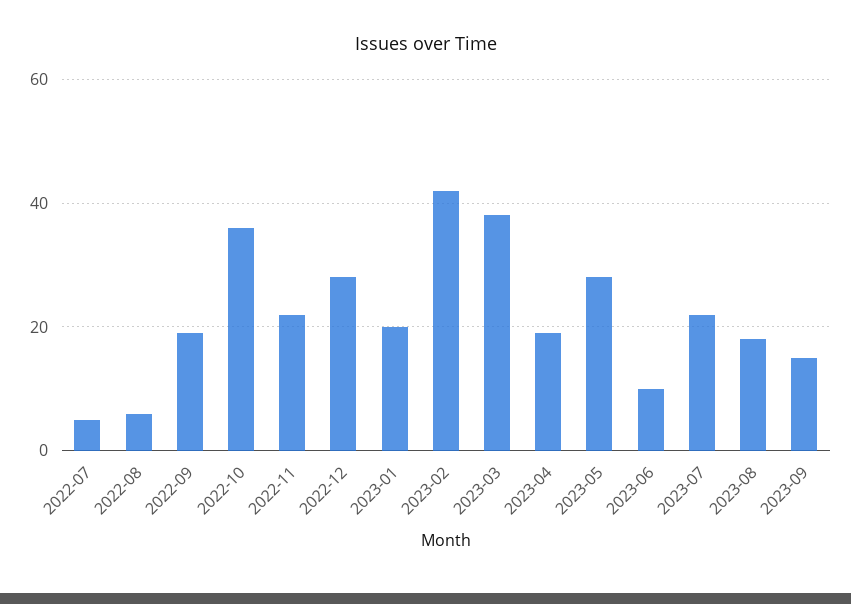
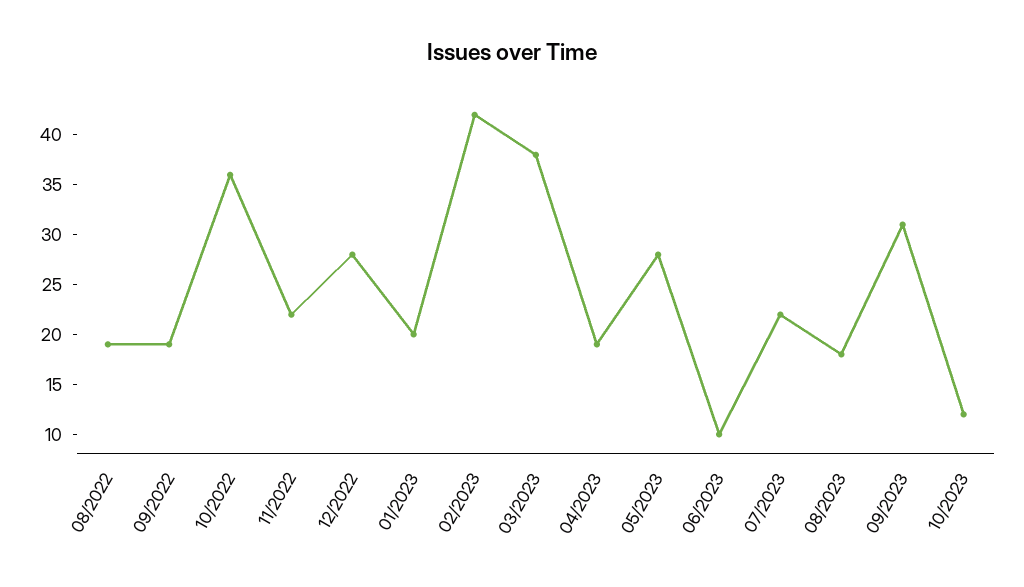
2022-07: 5 -> none
2022-08: 5 -> 19
2023-09: 15 -> 31
10/2023: none -> 12

